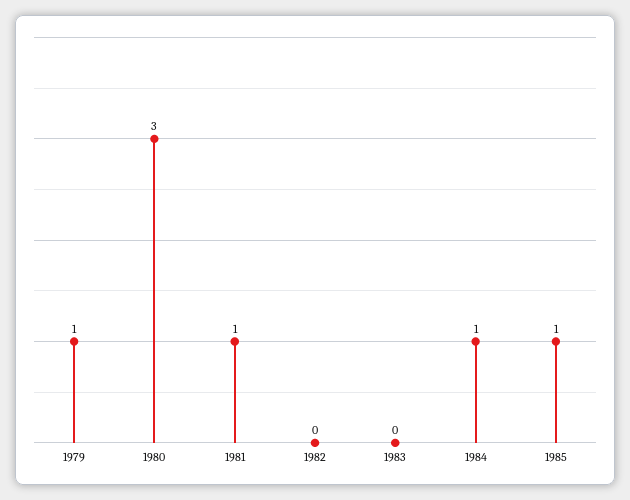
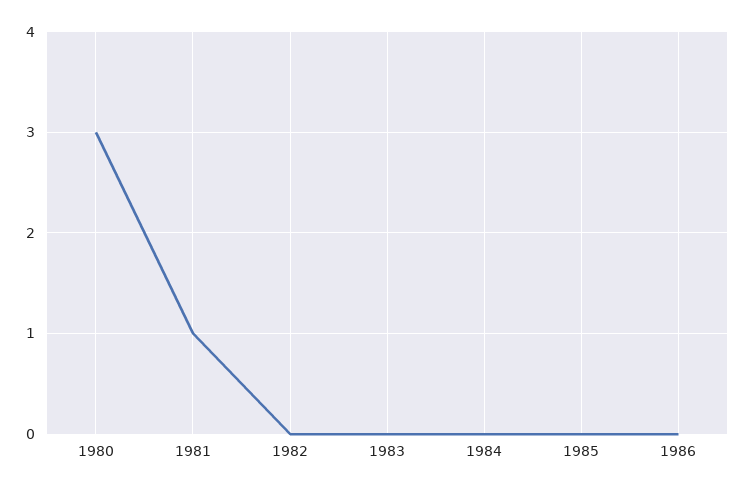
1979: 1 -> none
1984: 1 -> 0
1985: 1 -> 0
1986: none -> 0

